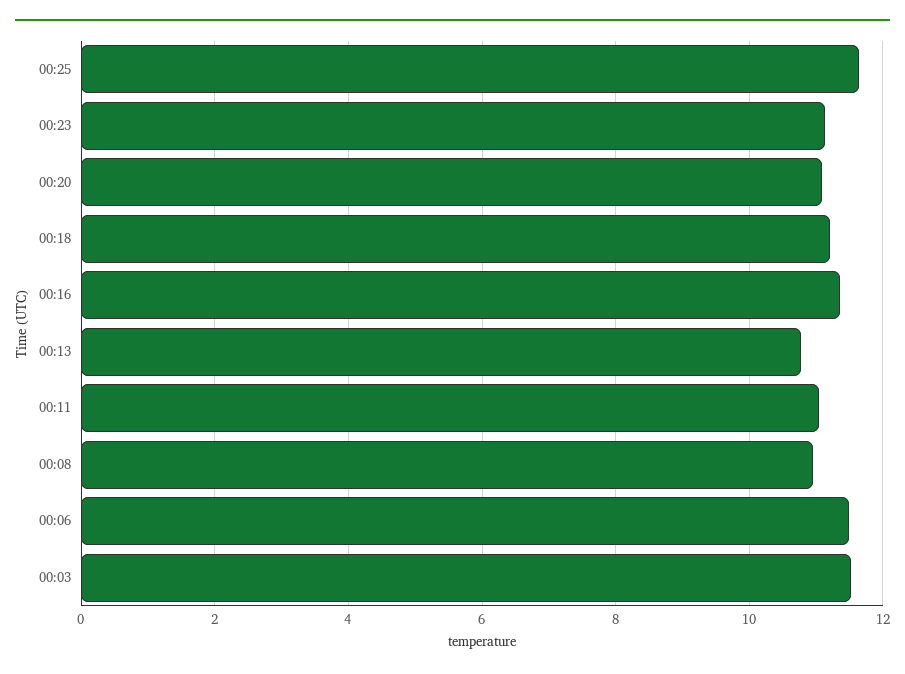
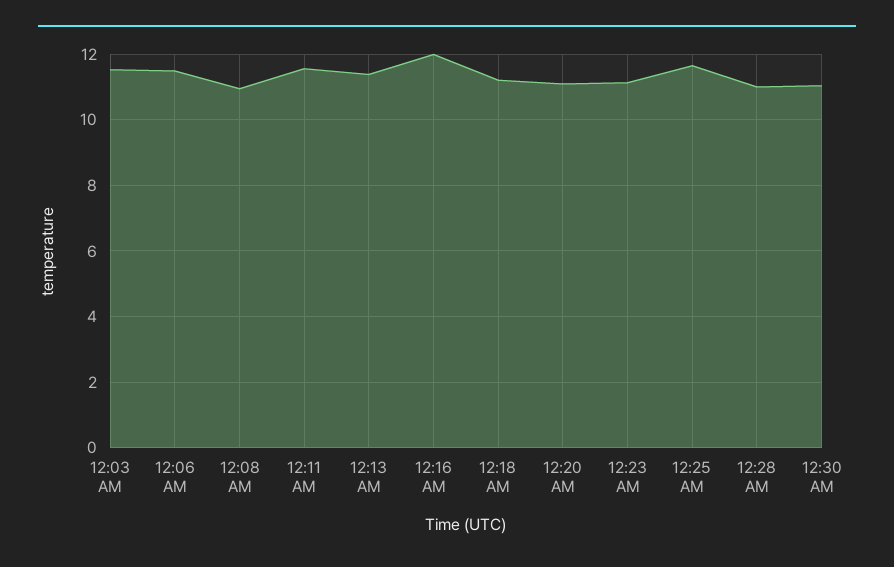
00:16: 11.4 -> 12
00:13: 10.8 -> 11.4
00:11: 11 -> 11.6
12:28 AM: none -> 11
12:30 AM: none -> 11

